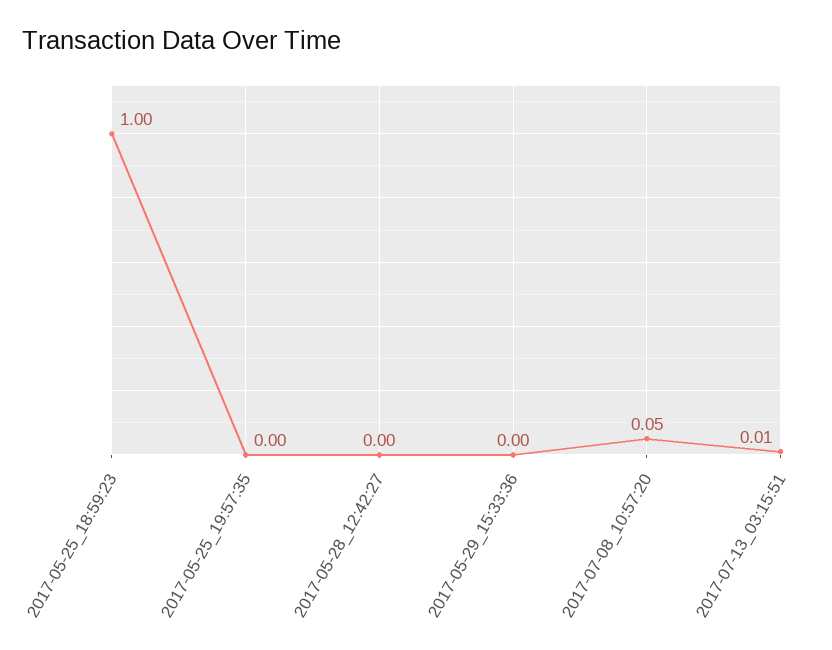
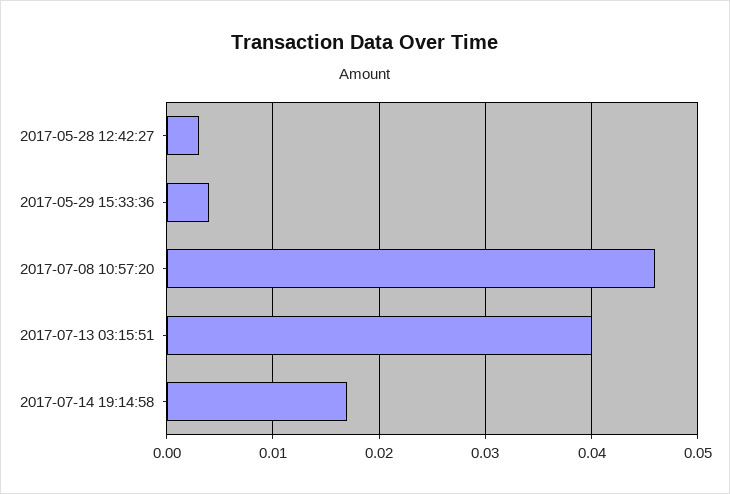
2017-05-25_18:59:23: 1 -> none
2017-05-25_19:57:35: 0 -> none
2017-07-13_03:15:51: 0.01 -> 0.04
2017-07-14 19:14:58: none -> 0.017

